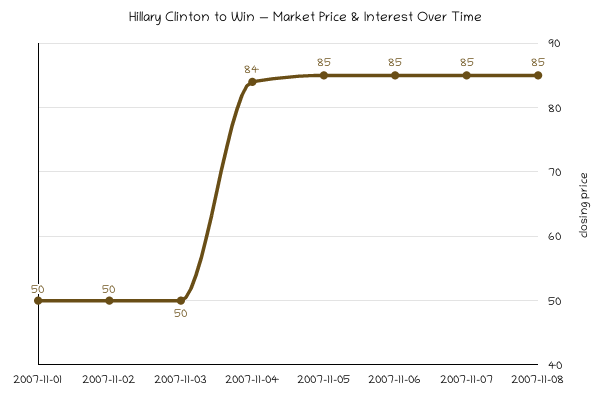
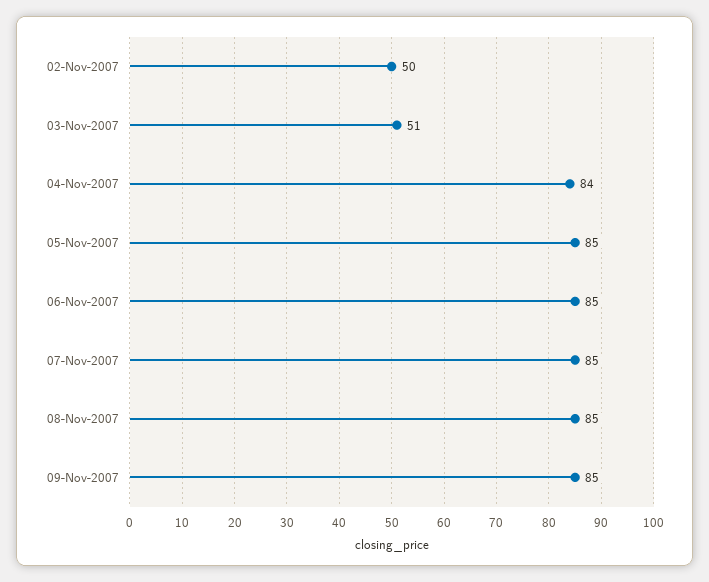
2007-11-01: 50 -> none
2007-11-03: 50 -> 51
09-Nov-2007: none -> 85

